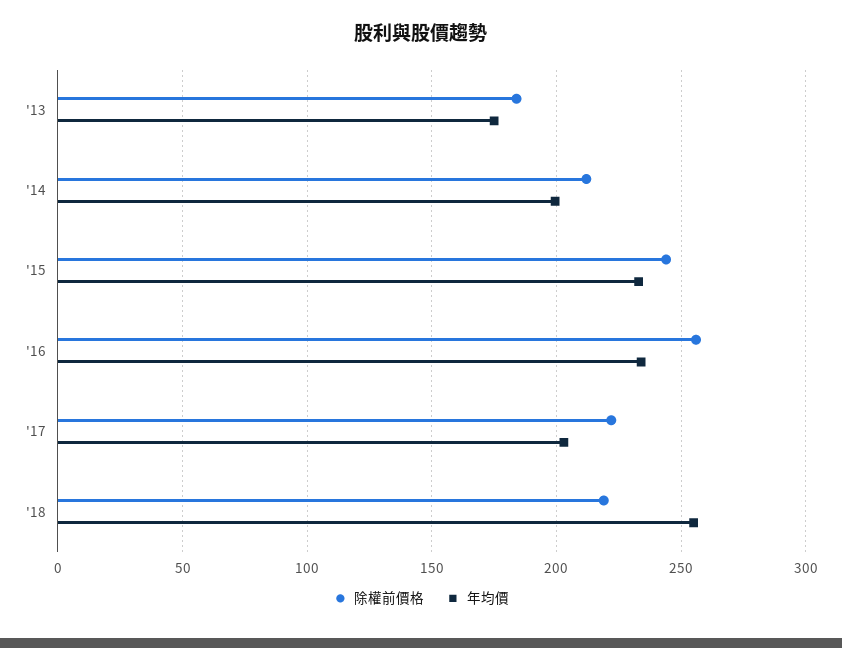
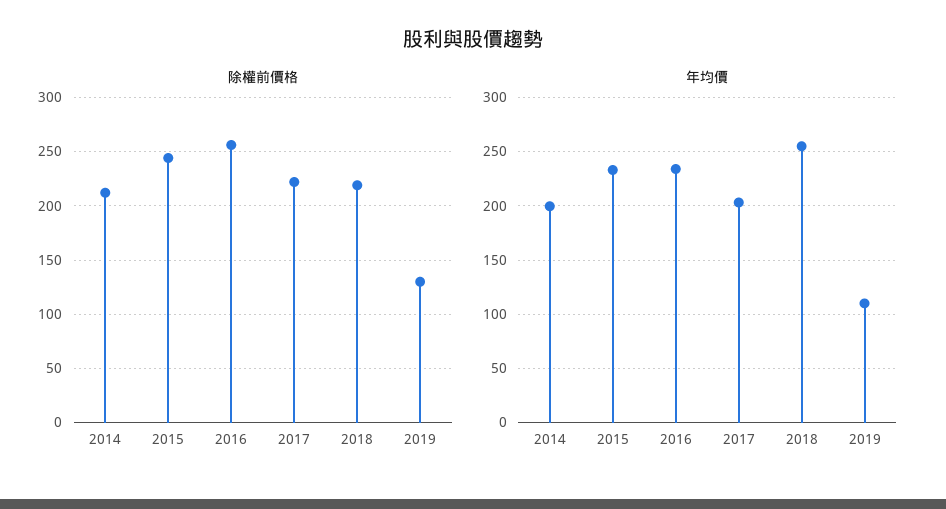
除權前價格, '13: 185 -> none
年均價, '13: 175 -> none
除權前價格, 2019: none -> 130
年均價, 2019: none -> 110

